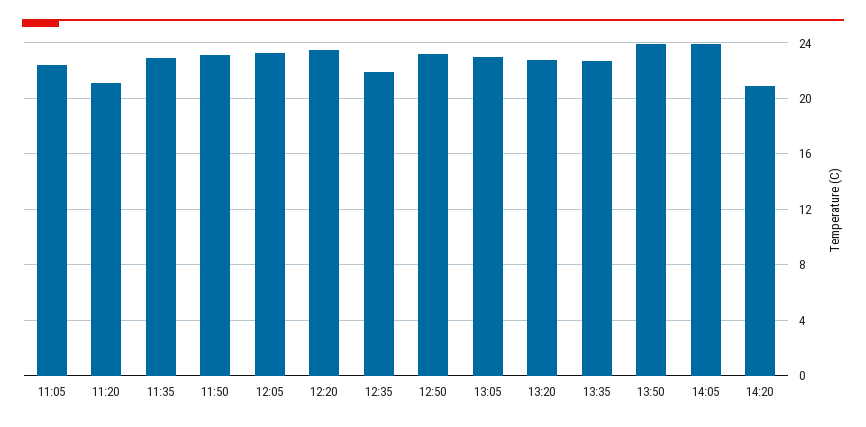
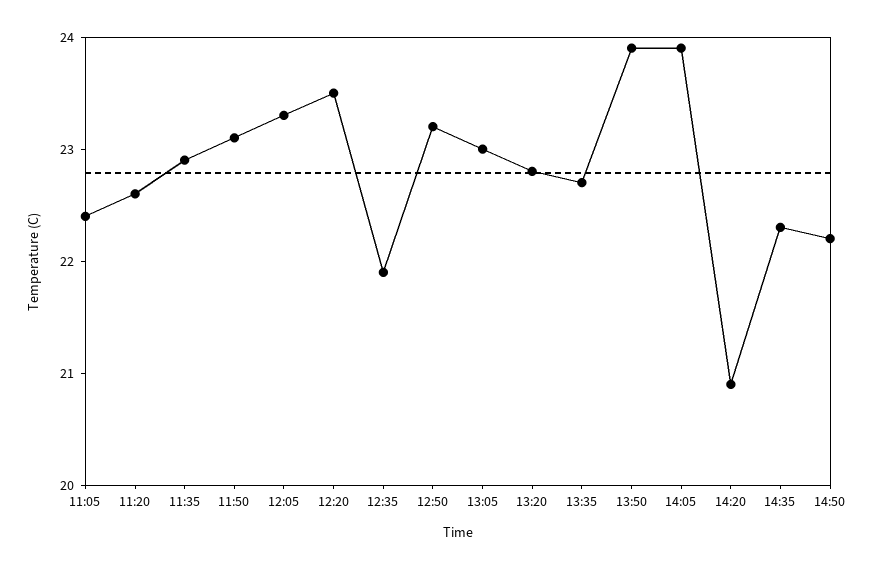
11:20: 21 -> 22.6
14:35: none -> 22.3
14:50: none -> 22.2

